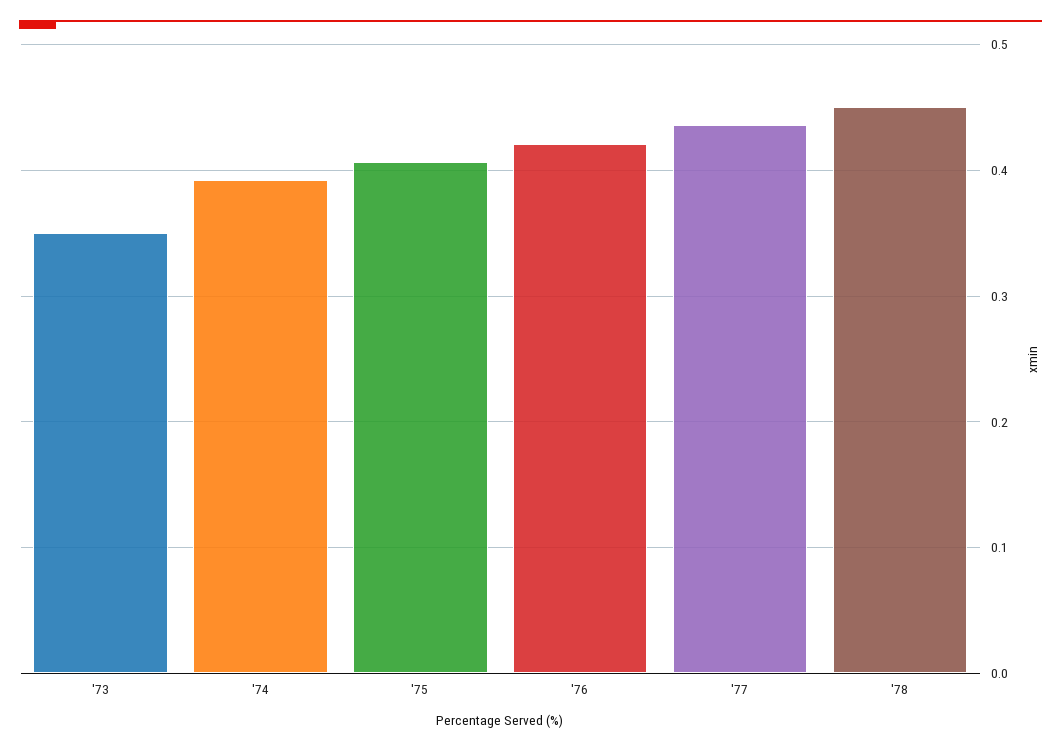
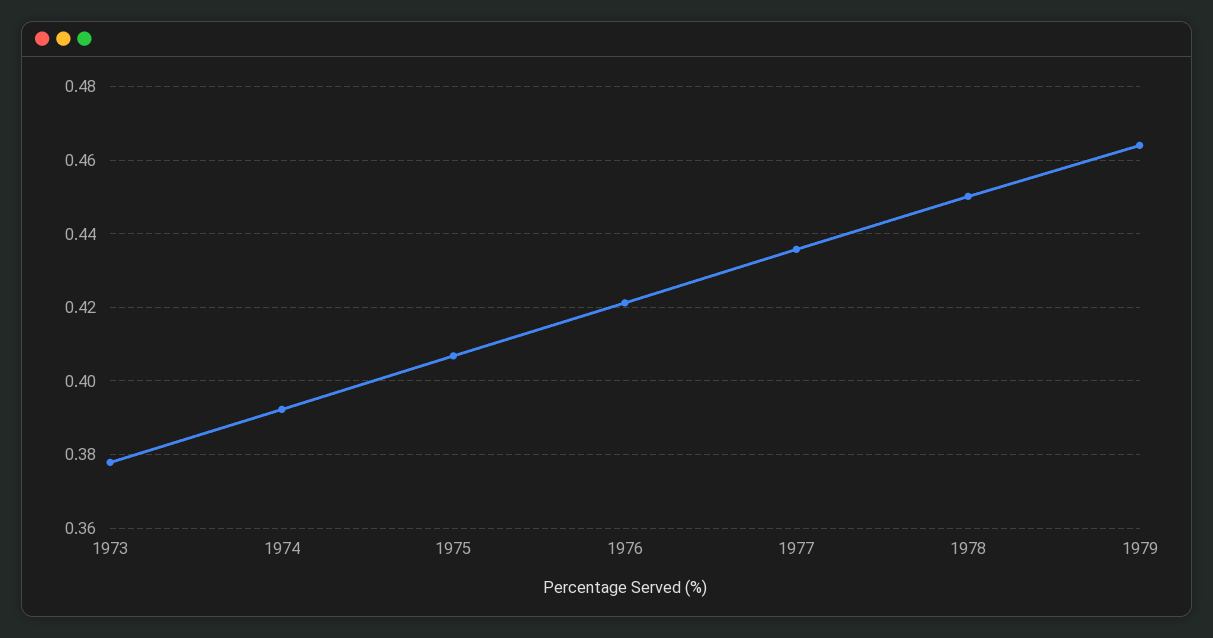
'73: 0.35 -> 0.378
1979: none -> 0.464

